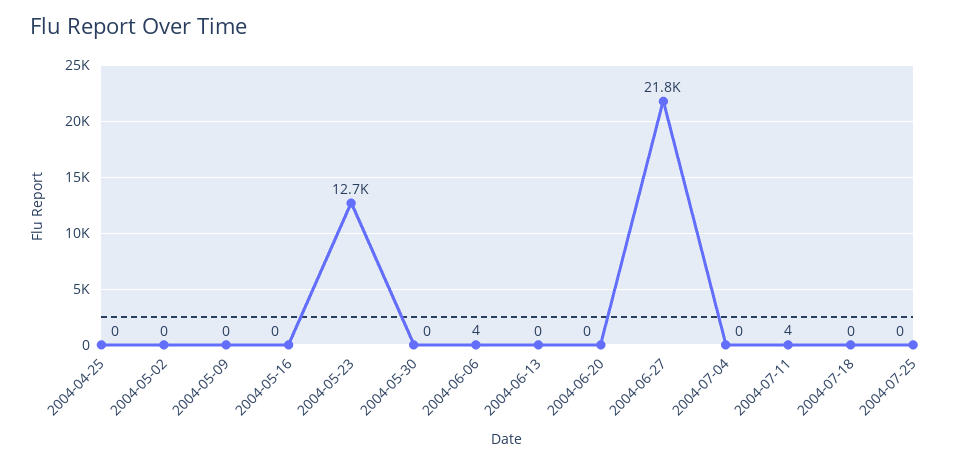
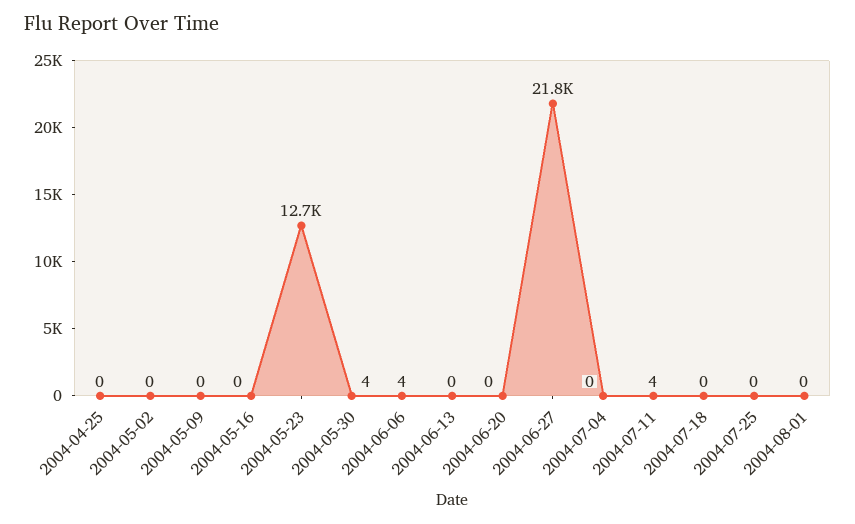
2004-05-30: 0 -> 4
2004-08-01: none -> 0

